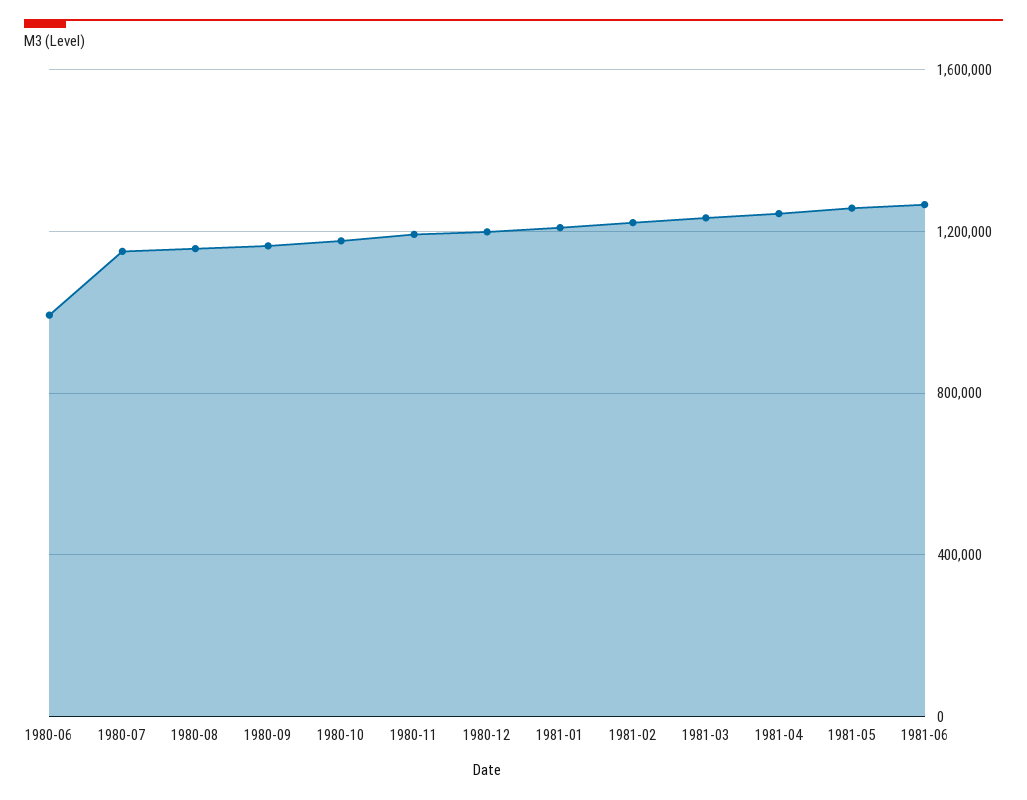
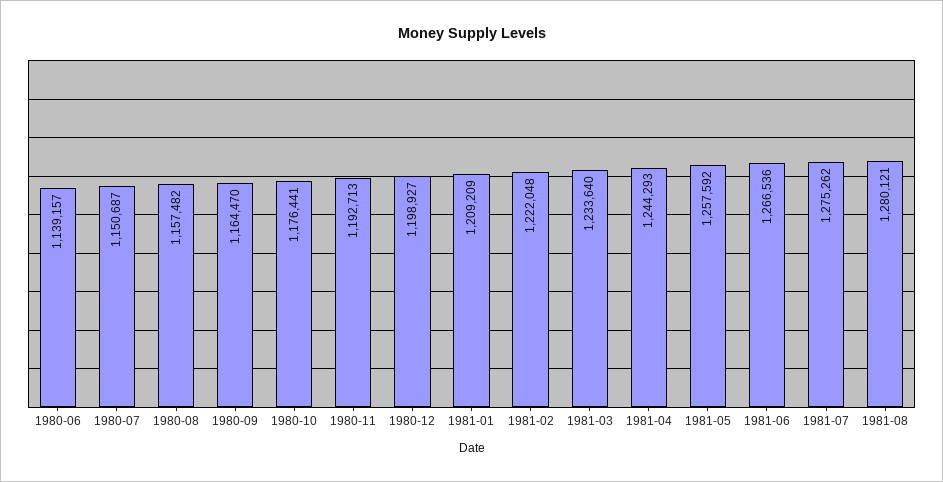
1980-06: 1000000 -> 1139157
1981-07: none -> 1275262
1981-08: none -> 1280121

